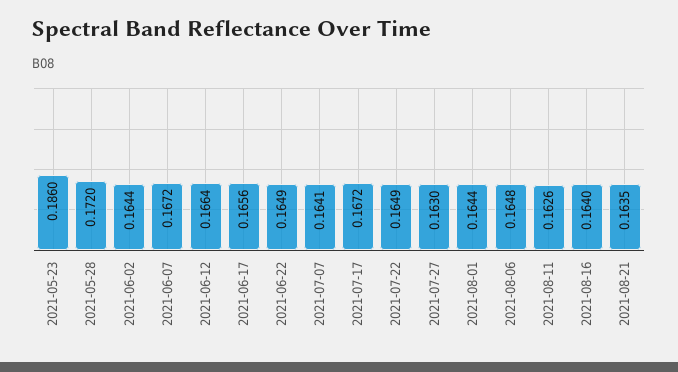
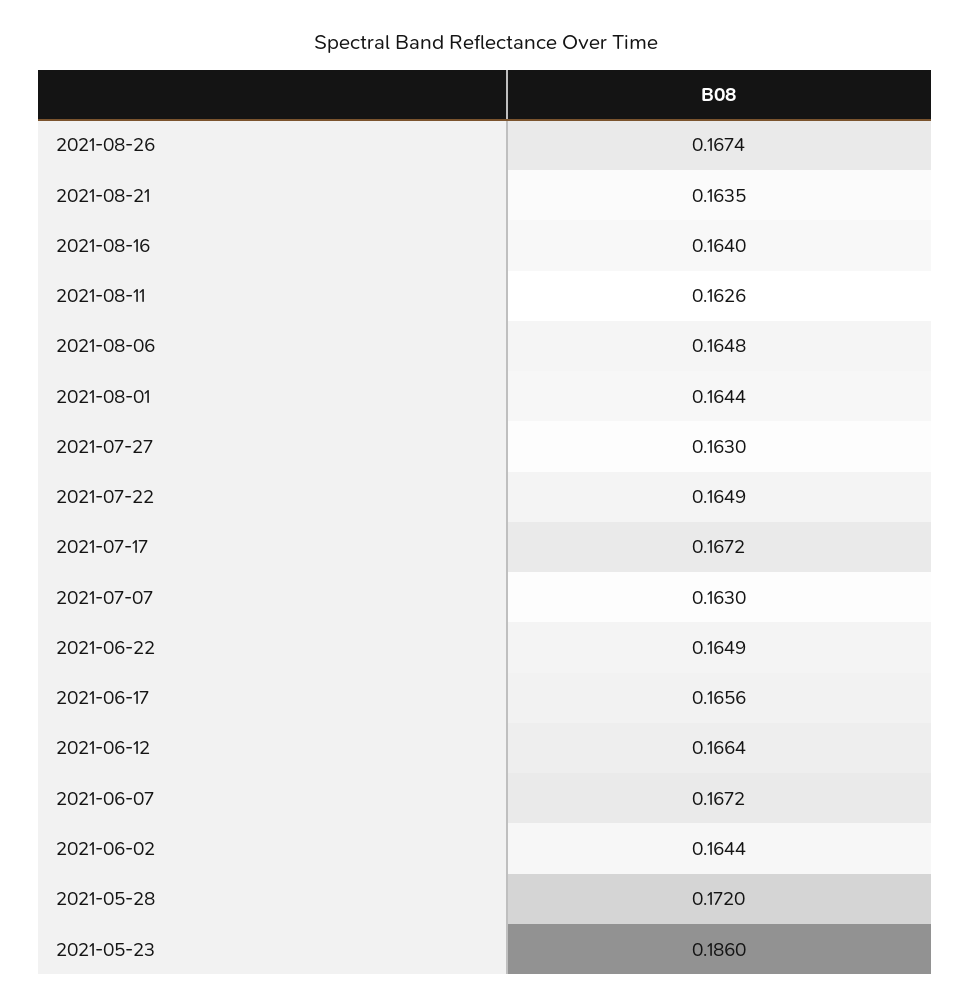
2021-07-07: 0.1641 -> 0.163
2021-08-26: none -> 0.1674

